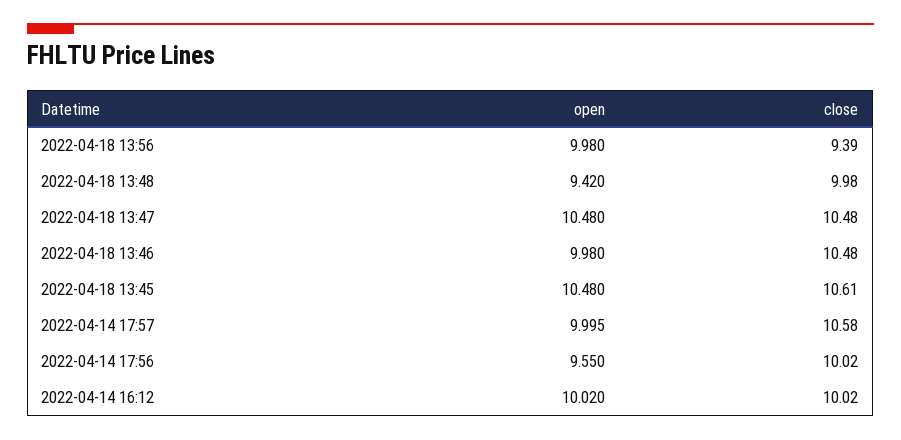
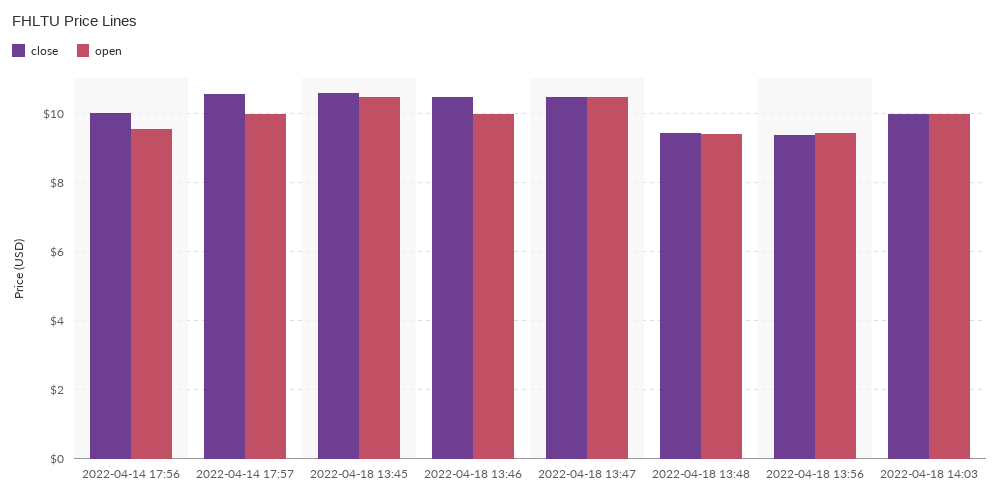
open, 2022-04-18 13:56: 9.98 -> 9.4
close, 2022-04-18 13:48: 9.98 -> 9.4
open, 2022-04-14 16:12: 10.02 -> none
close, 2022-04-14 16:12: 10.02 -> none
close, 2022-04-18 14:03: none -> 10
open, 2022-04-18 14:03: none -> 10

